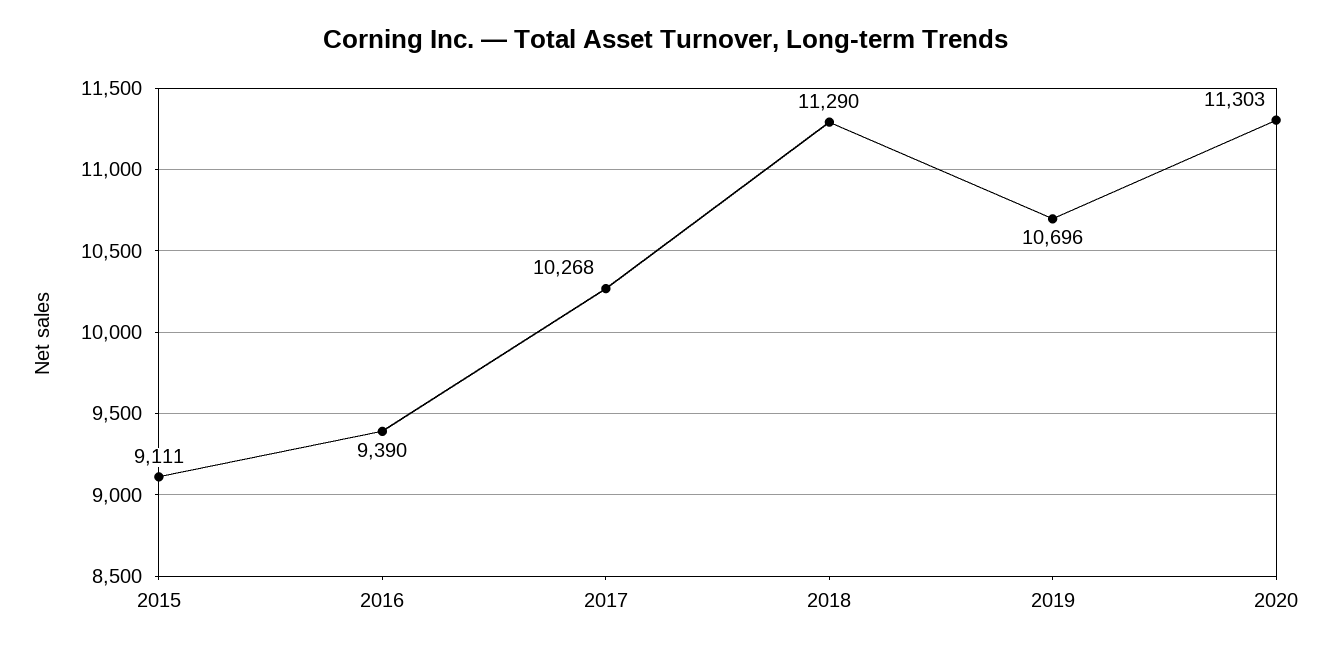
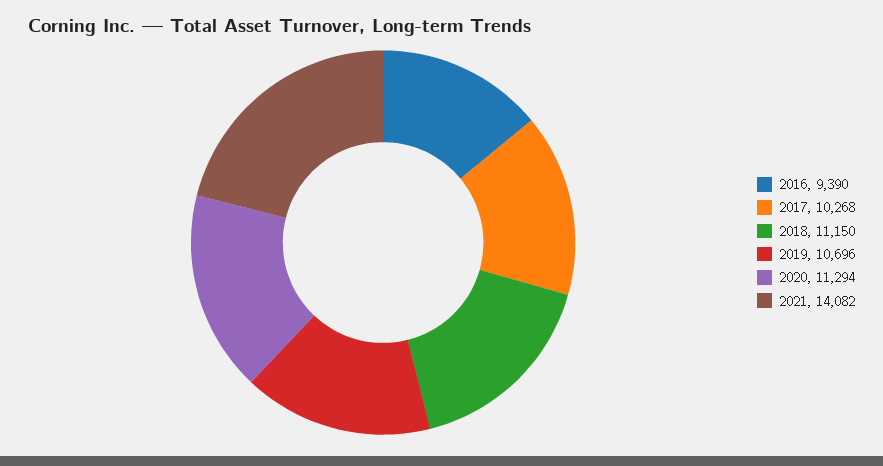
2015: 9111 -> none
2018: 11290 -> 11150
2020: 11303 -> 11294
2021: none -> 14082

